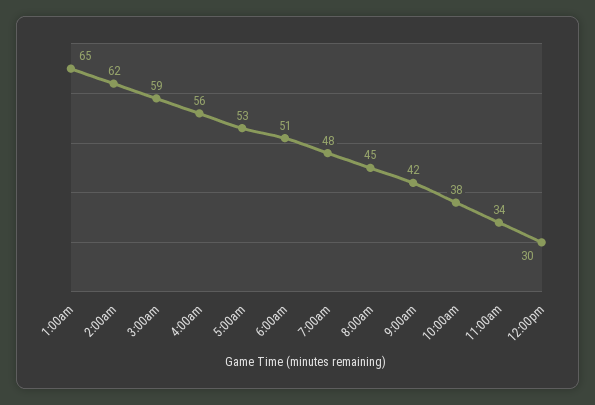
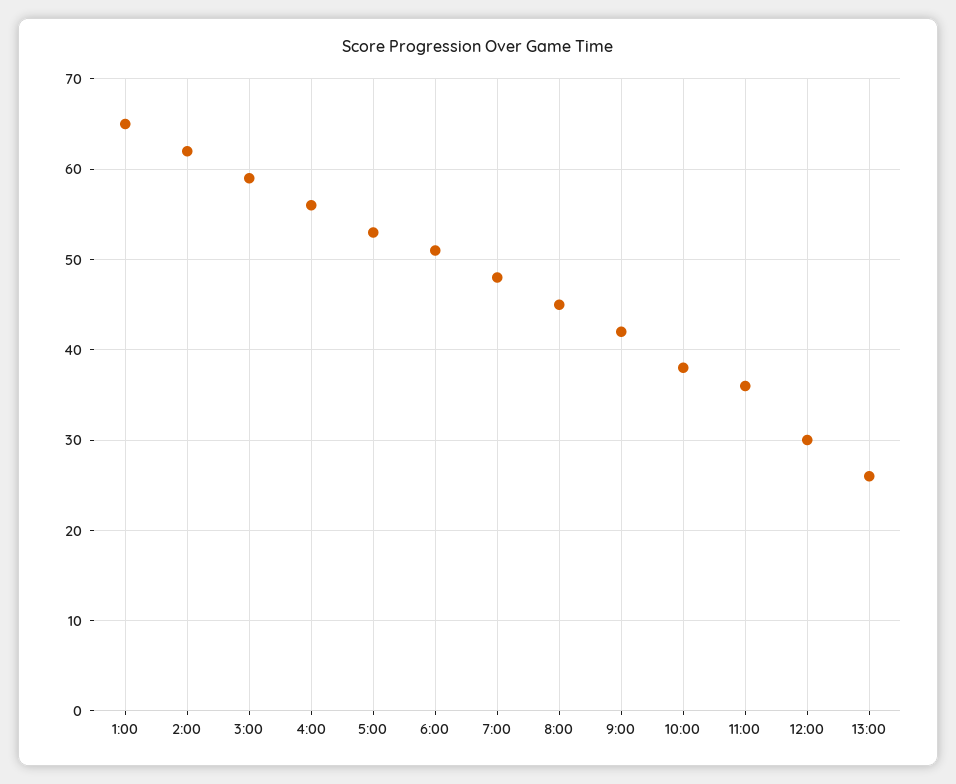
11:00am: 34 -> 36
13:00: none -> 26

